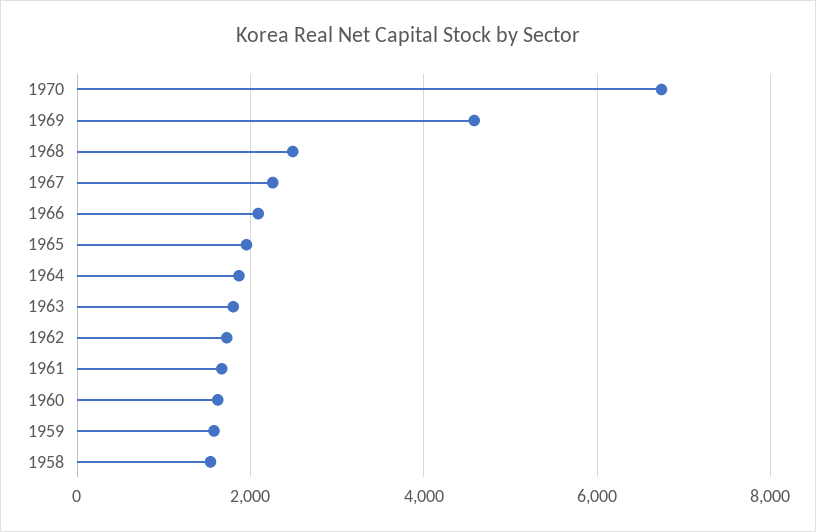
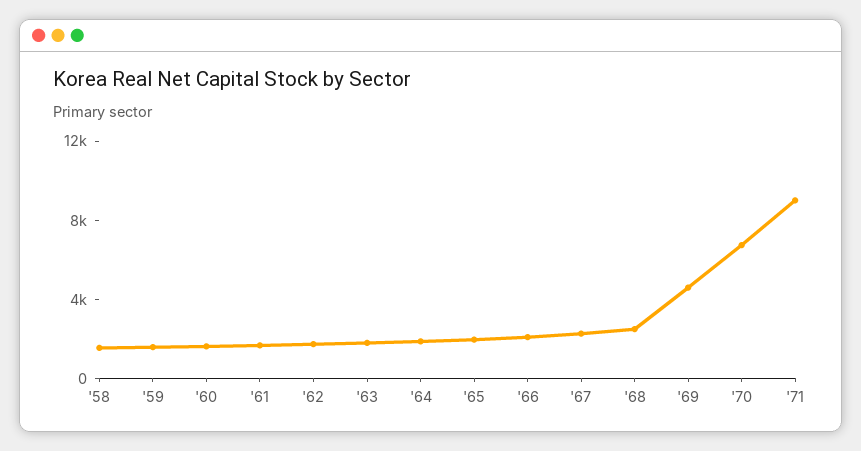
'71: none -> 9000

